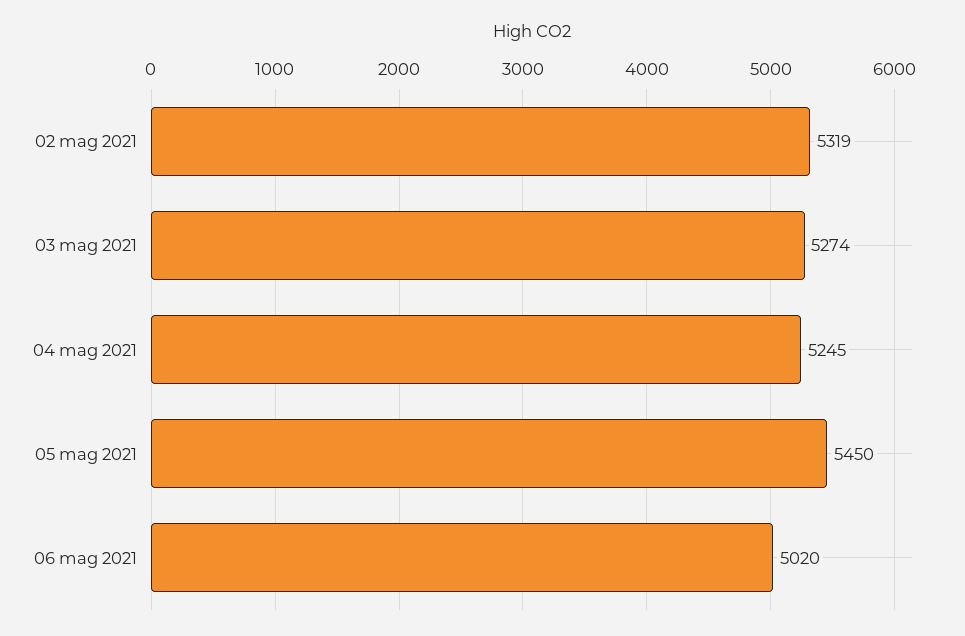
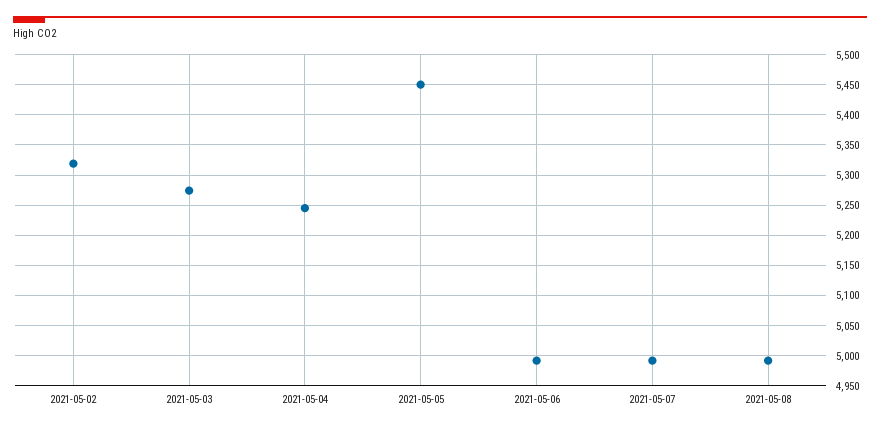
06 mag 2021: 5020 -> 4990
2021-05-07: none -> 4990
2021-05-08: none -> 4990

